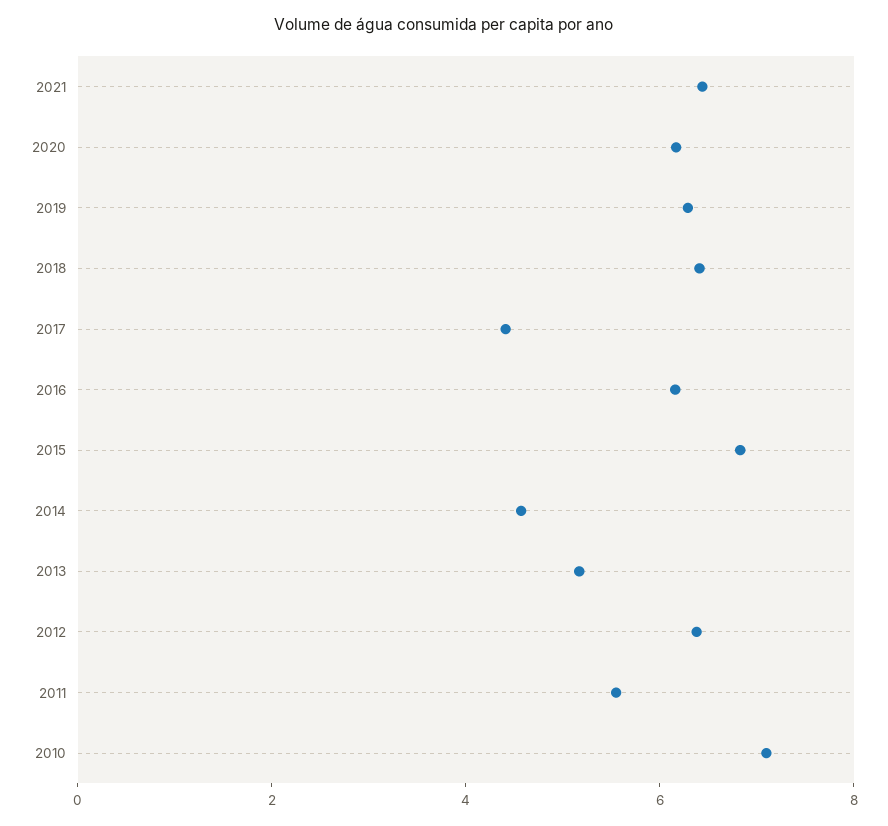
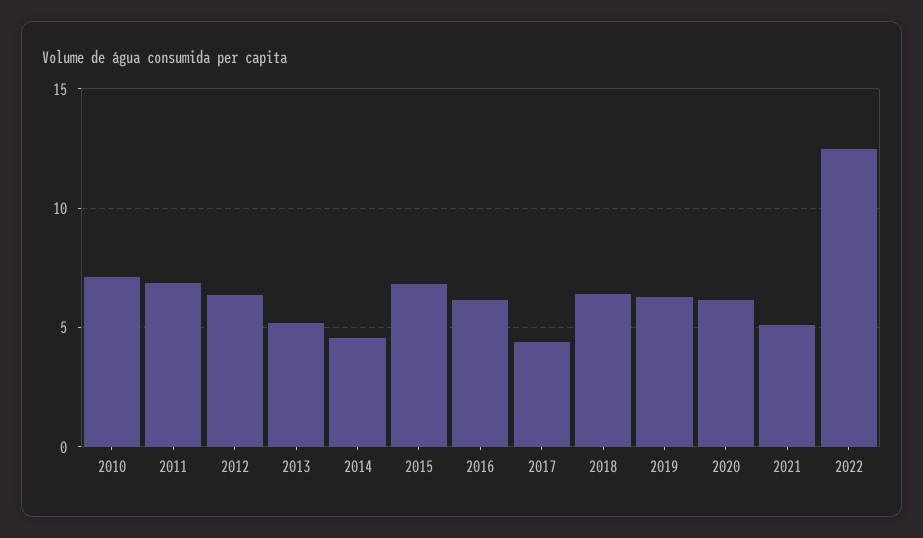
2021: 6.5 -> 5
2011: 5.5 -> 7
2022: none -> 12.5

